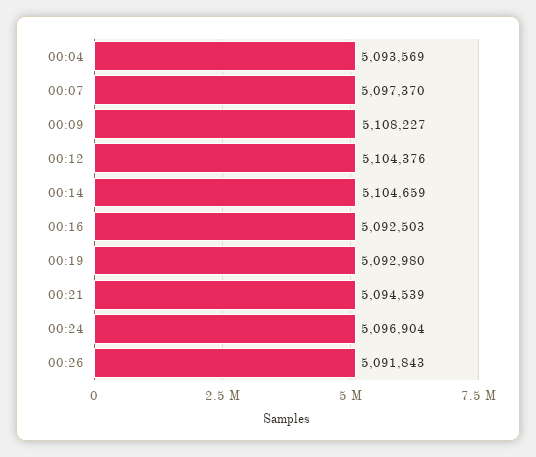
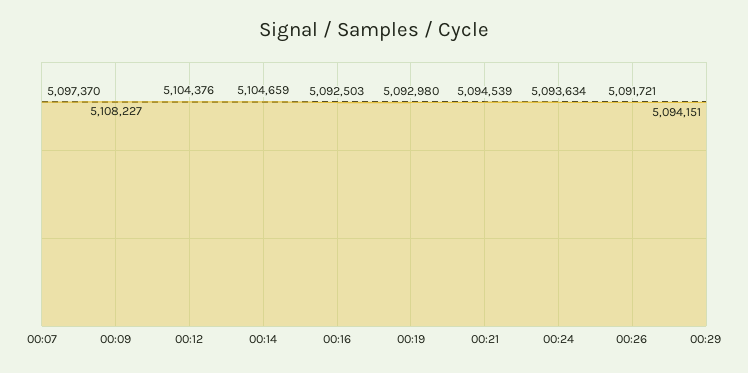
00:04: 5093569 -> none
00:24: 5096904 -> 5093634
00:26: 5091843 -> 5091721
00:29: none -> 5094151

